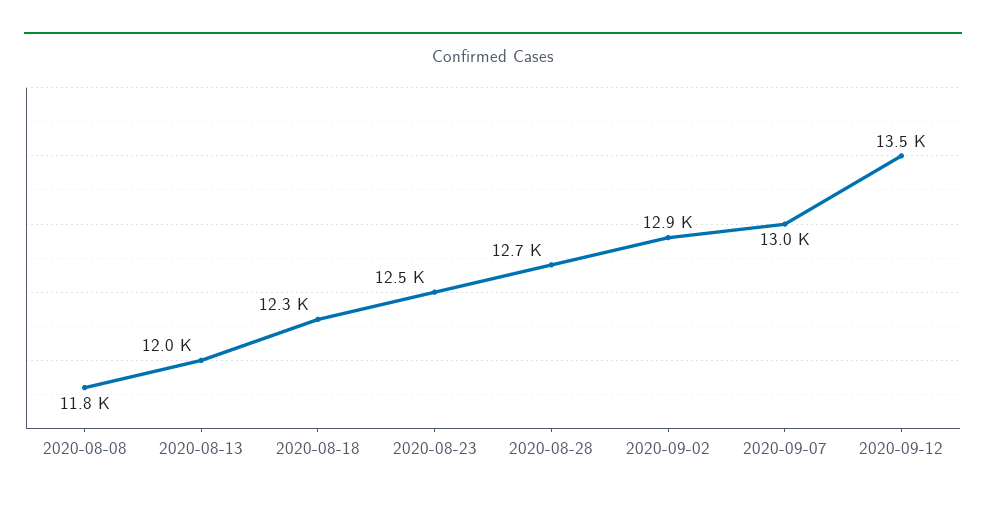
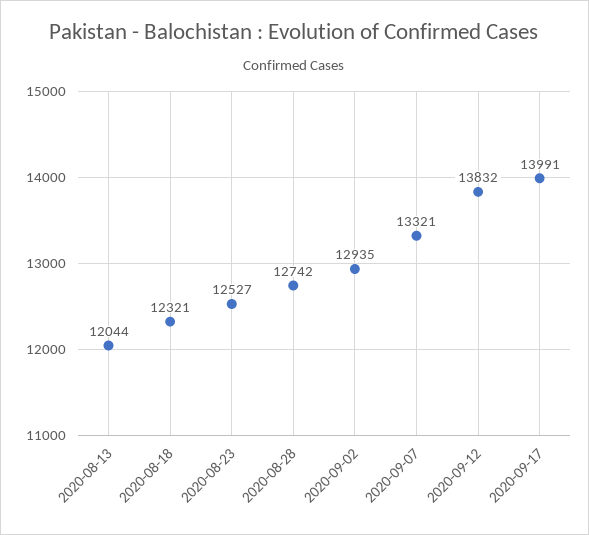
2020-08-08: 11800 -> none
2020-09-07: 13000 -> 13321
2020-09-12: 13500 -> 13832
2020-09-17: none -> 13991

